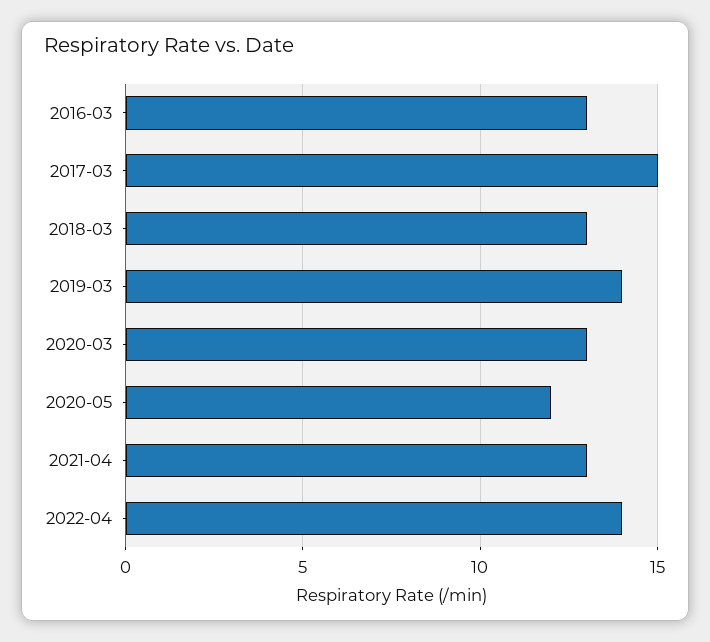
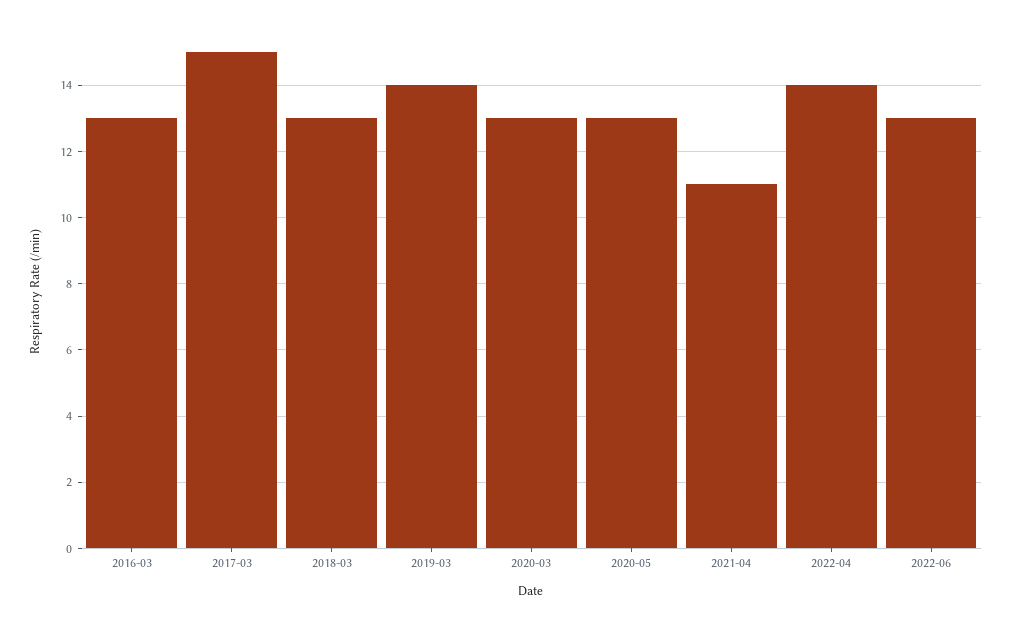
2020-05: 12 -> 13
2021-04: 13 -> 11
2022-06: none -> 13

